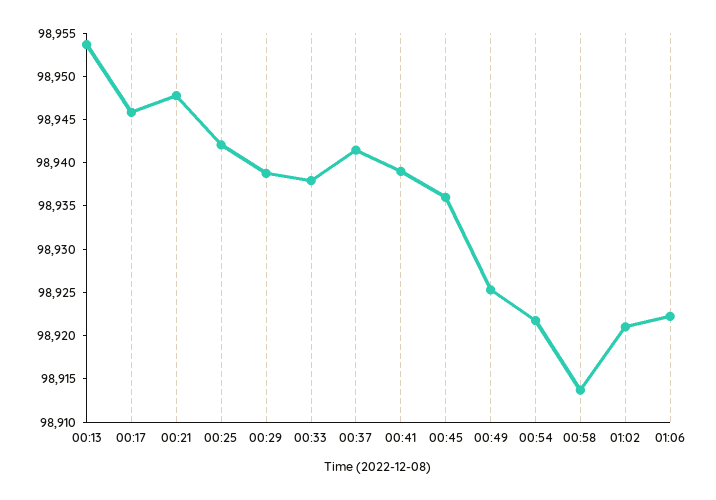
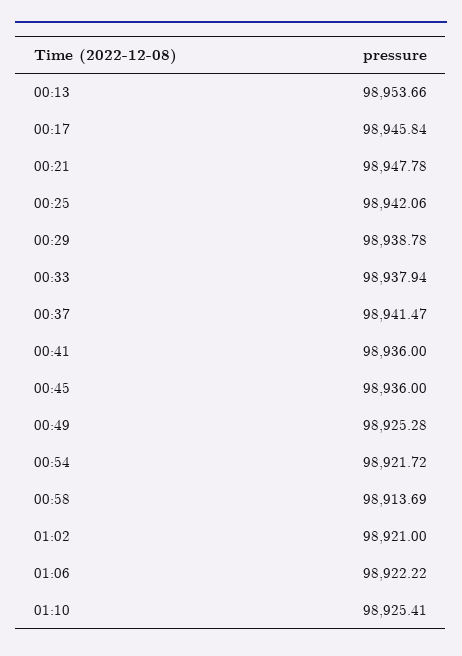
00:41: 98939 -> 98936
01:10: none -> 98925.41

